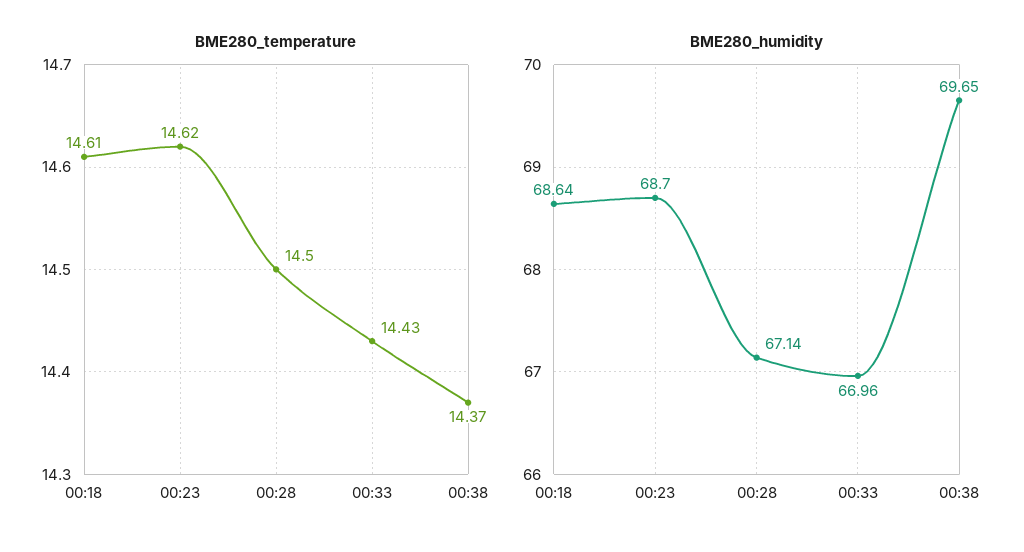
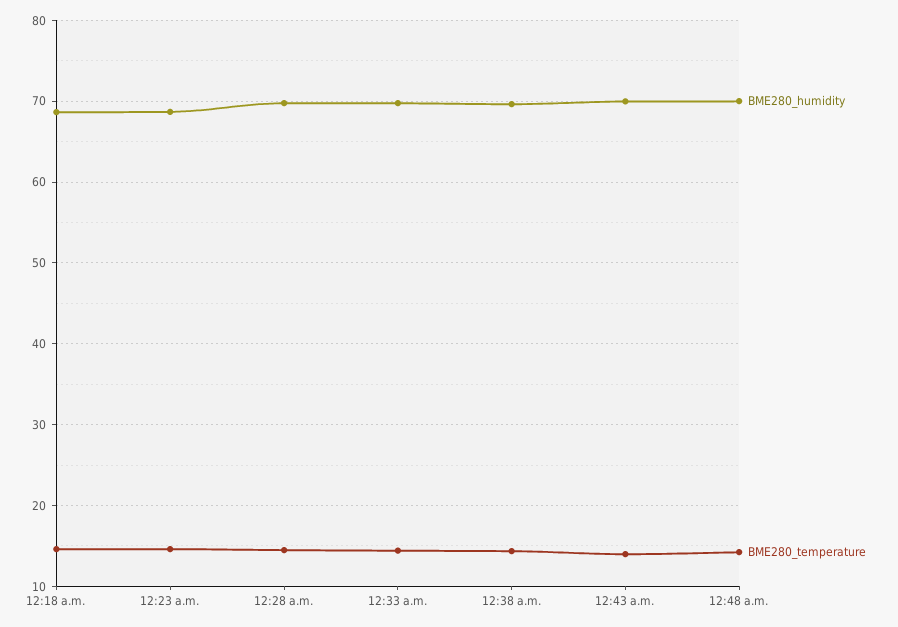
BME280_humidity, 00:28: 67.14 -> 70
BME280_humidity, 00:33: 66.96 -> 70
BME280_humidity, 12:43 a.m.: none -> 70
BME280_temperature, 12:43 a.m.: none -> 14
BME280_humidity, 12:48 a.m.: none -> 70
BME280_temperature, 12:48 a.m.: none -> 14

